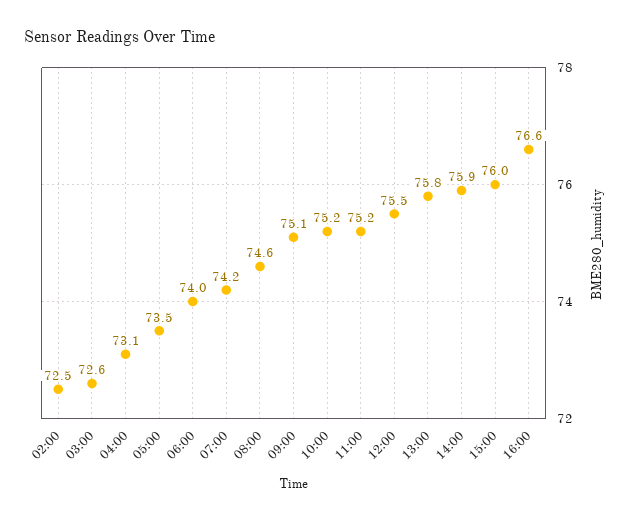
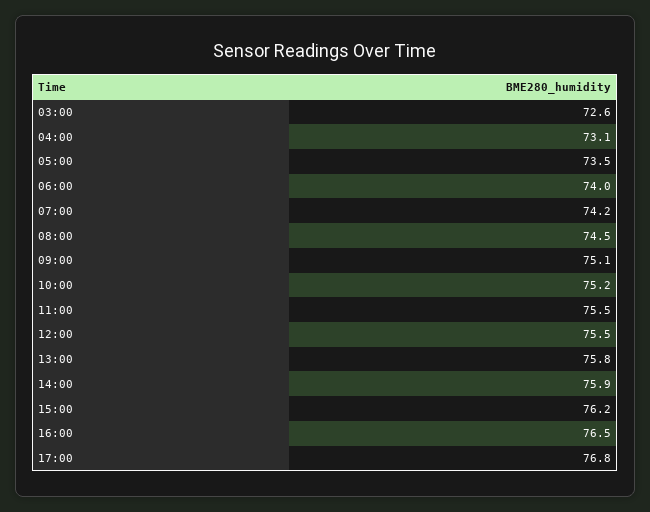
02:00: 72.5 -> none
08:00: 74.6 -> 74.5
11:00: 75.2 -> 75.5
15:00: 76 -> 76.2
16:00: 76.6 -> 76.5
17:00: none -> 76.8

